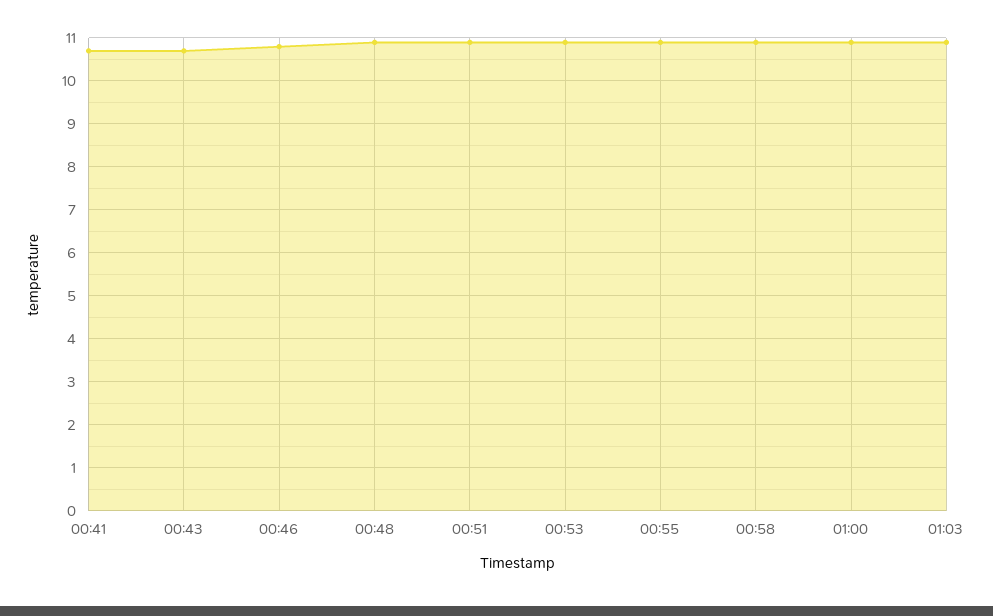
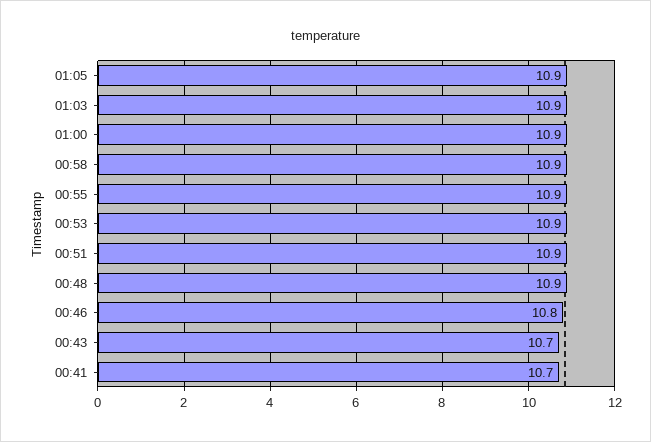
01:05: none -> 10.9

